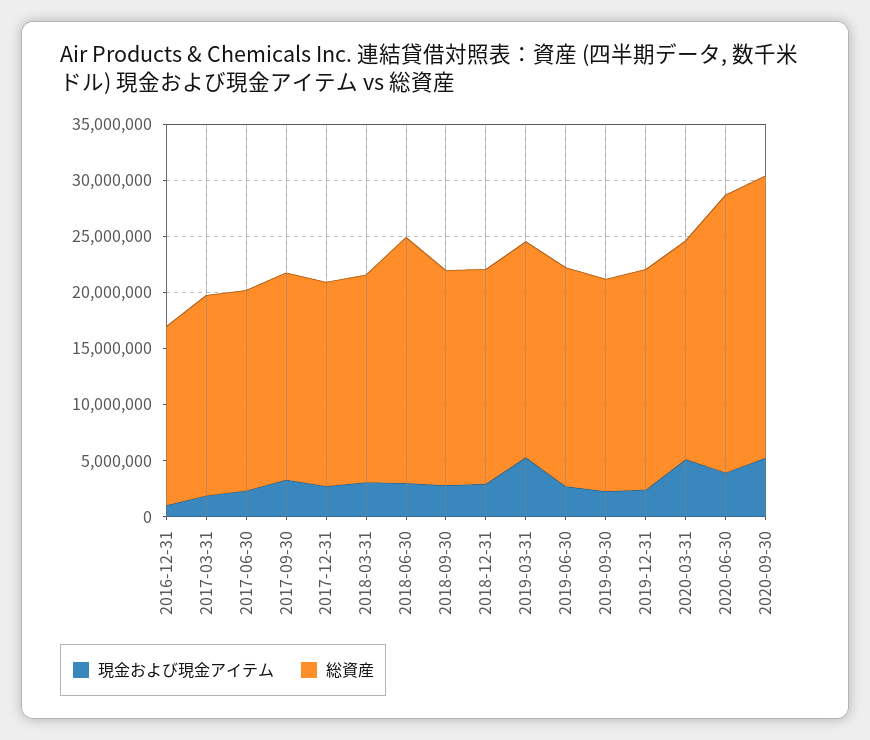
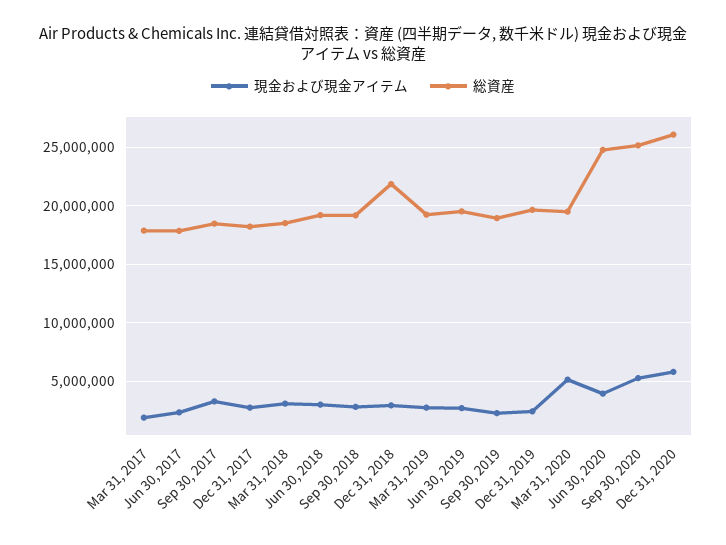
現金および現金アイテム, 2016-12-31: 1000000 -> none
総資産, 2016-12-31: 16000000 -> none
総資産, 2018-06-30: 22000000 -> 19000000
総資産, 2018-12-31: 19000000 -> 22000000
現金および現金アイテム, 2019-03-31: 5000000 -> 3000000
現金および現金アイテム, Dec 31, 2020: none -> 6000000
総資産, Dec 31, 2020: none -> 26000000

